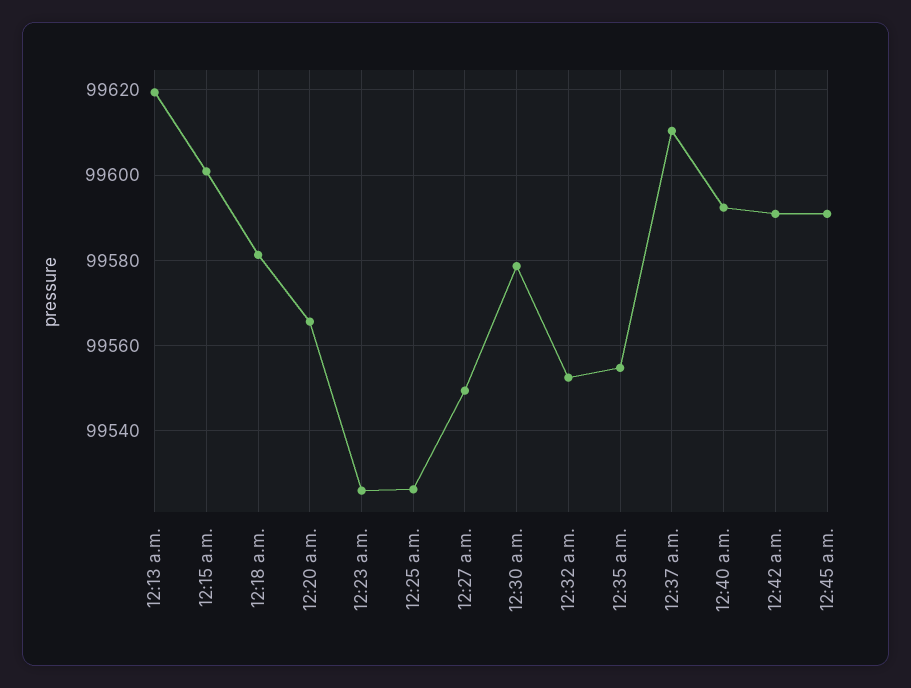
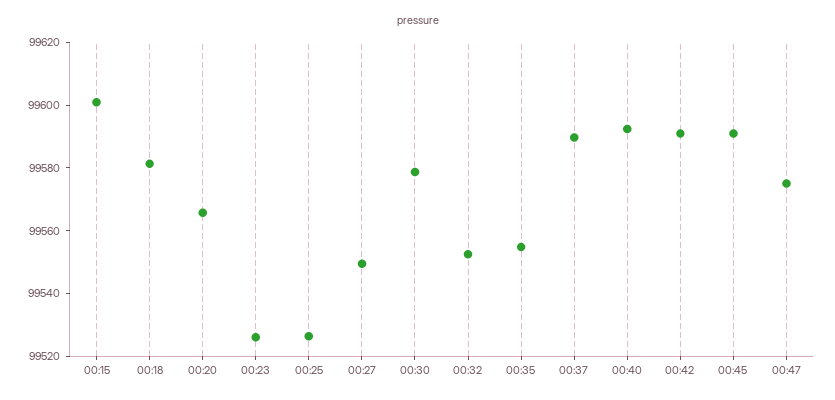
12:13 a.m.: 99620 -> none
12:37 a.m.: 99610 -> 99590
00:47: none -> 99575

